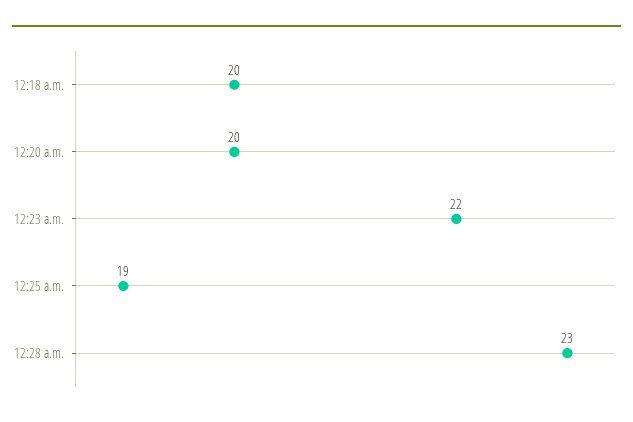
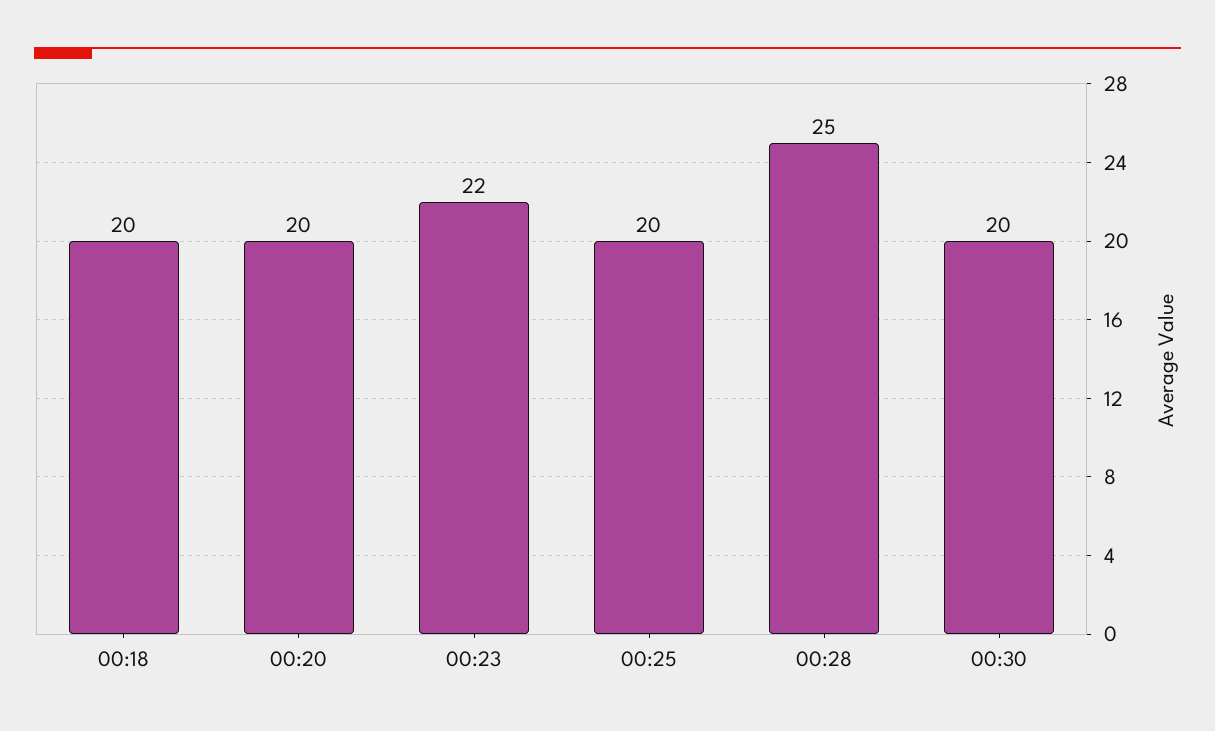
12:25 a.m.: 19 -> 20
12:28 a.m.: 23 -> 25
00:30: none -> 20

